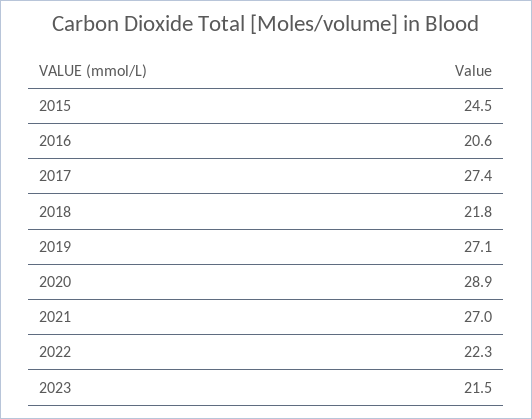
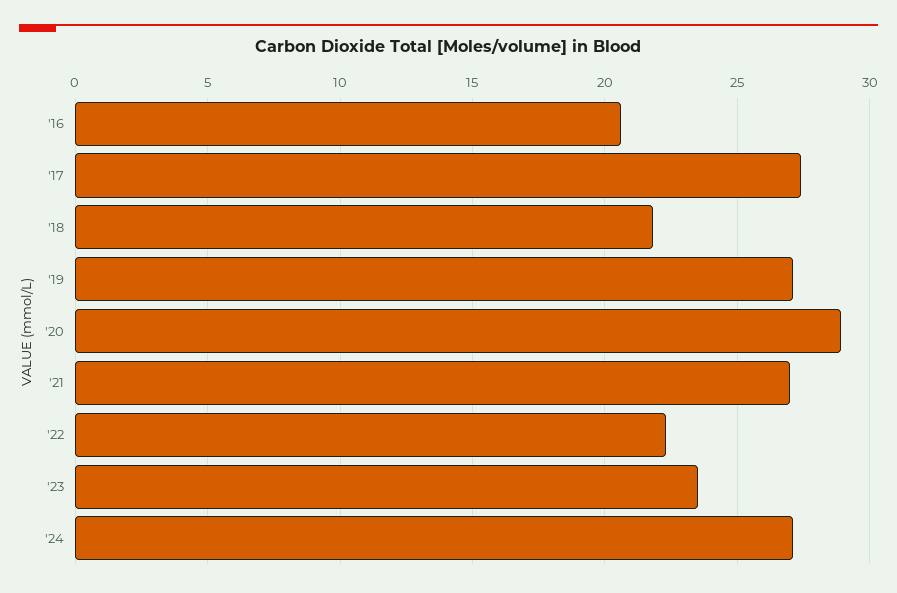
2015: 24.5 -> none
2023: 21.5 -> 23.5
'24: none -> 27

